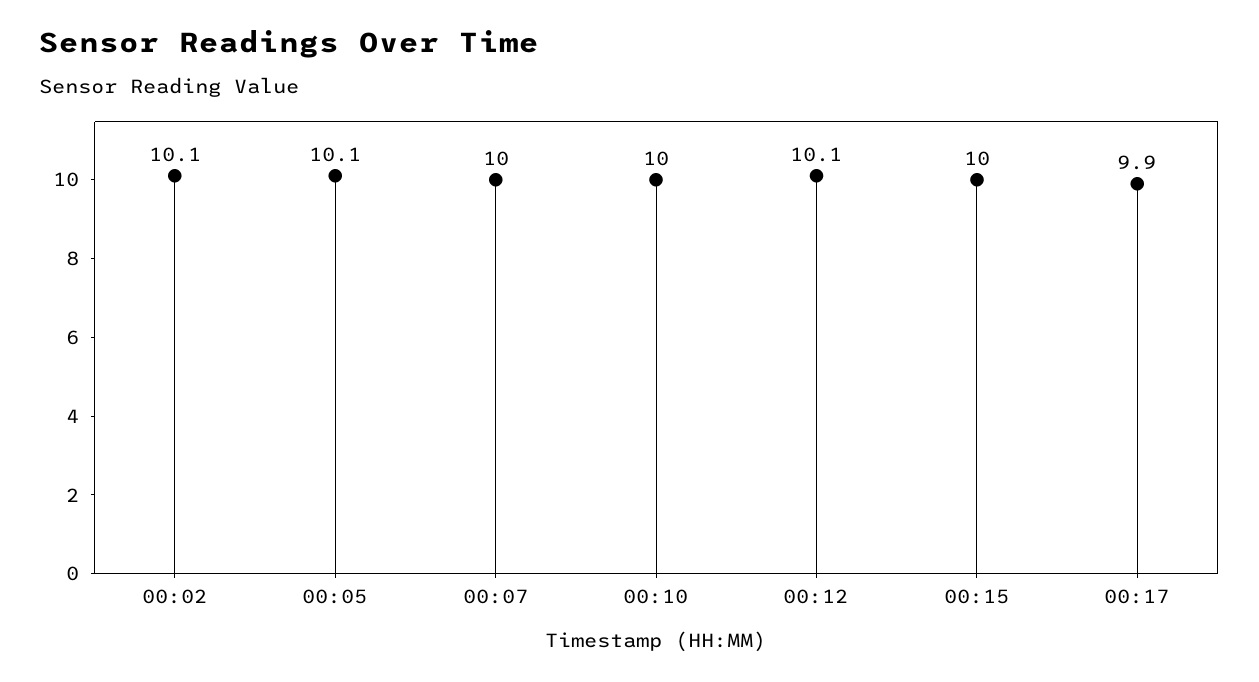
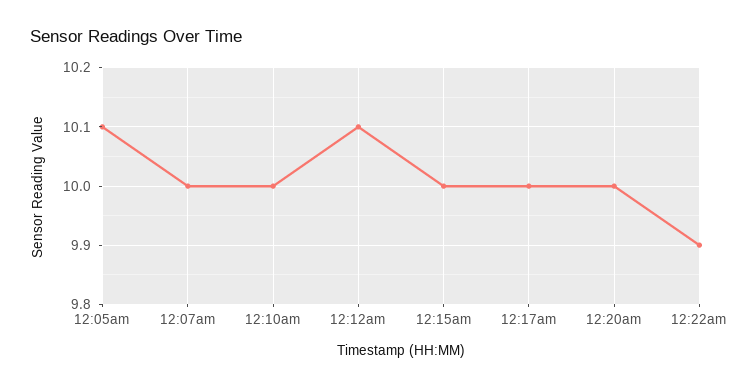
00:02: 10.1 -> none
00:17: 9.9 -> 10
12:20am: none -> 10
12:22am: none -> 9.9

